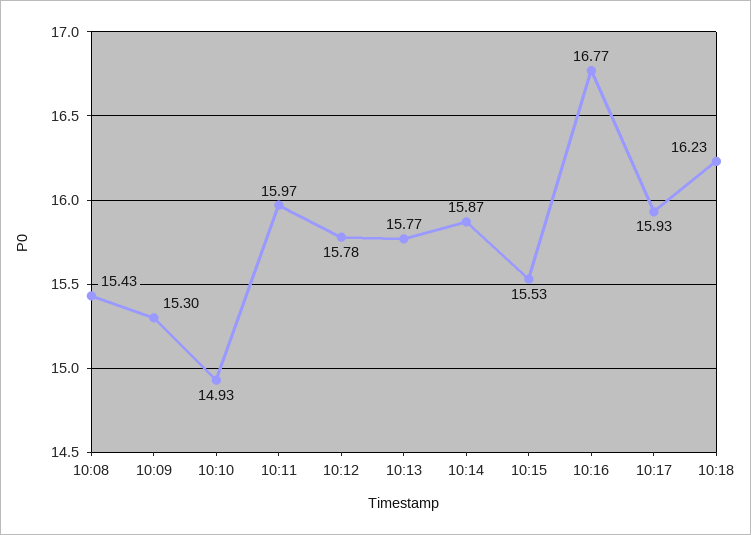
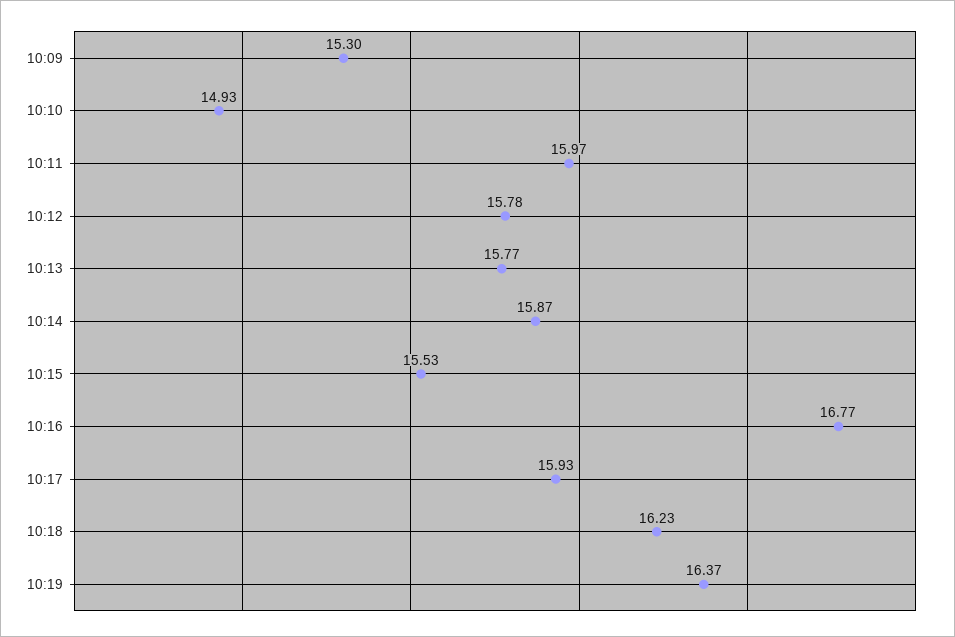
10:08: 15.43 -> none
10:19: none -> 16.37

